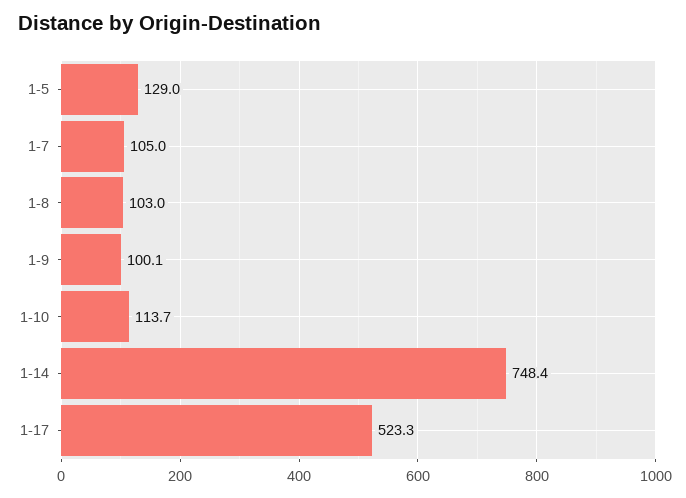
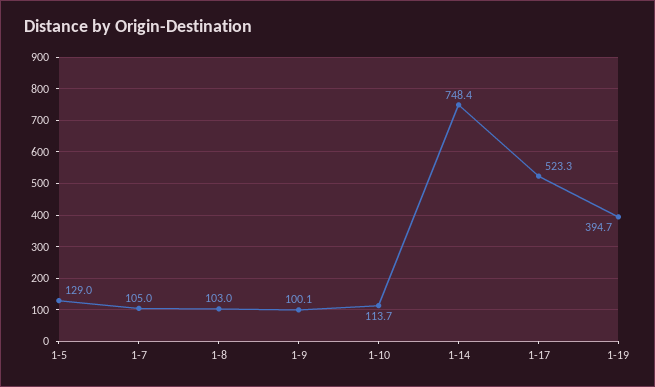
1-19: none -> 394.7

